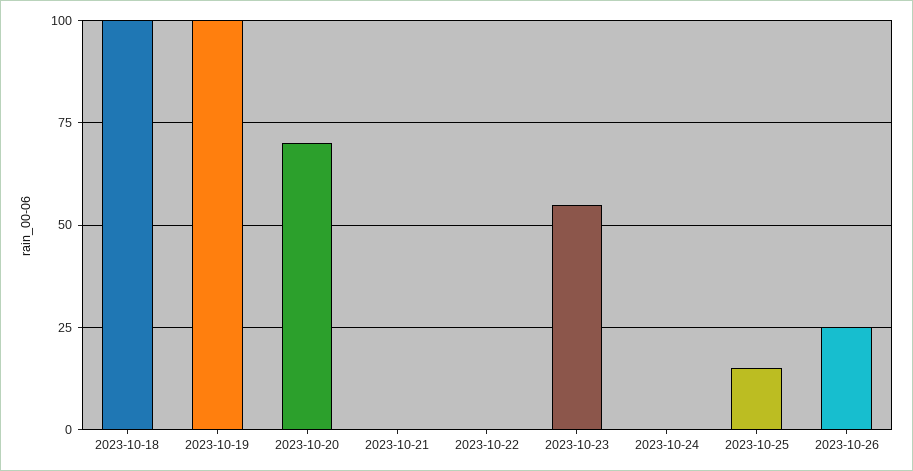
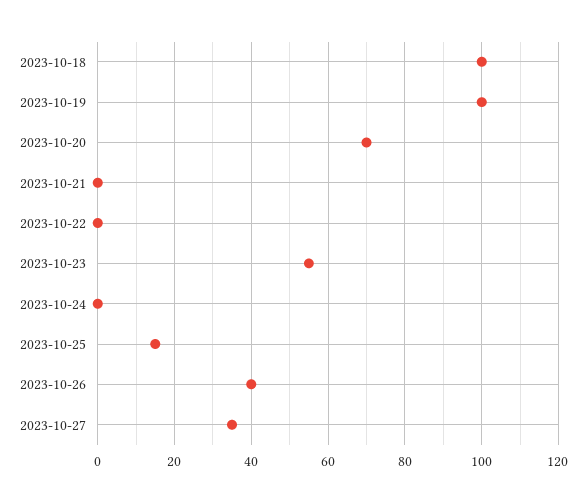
2023-10-26: 25 -> 40
2023-10-27: none -> 35

